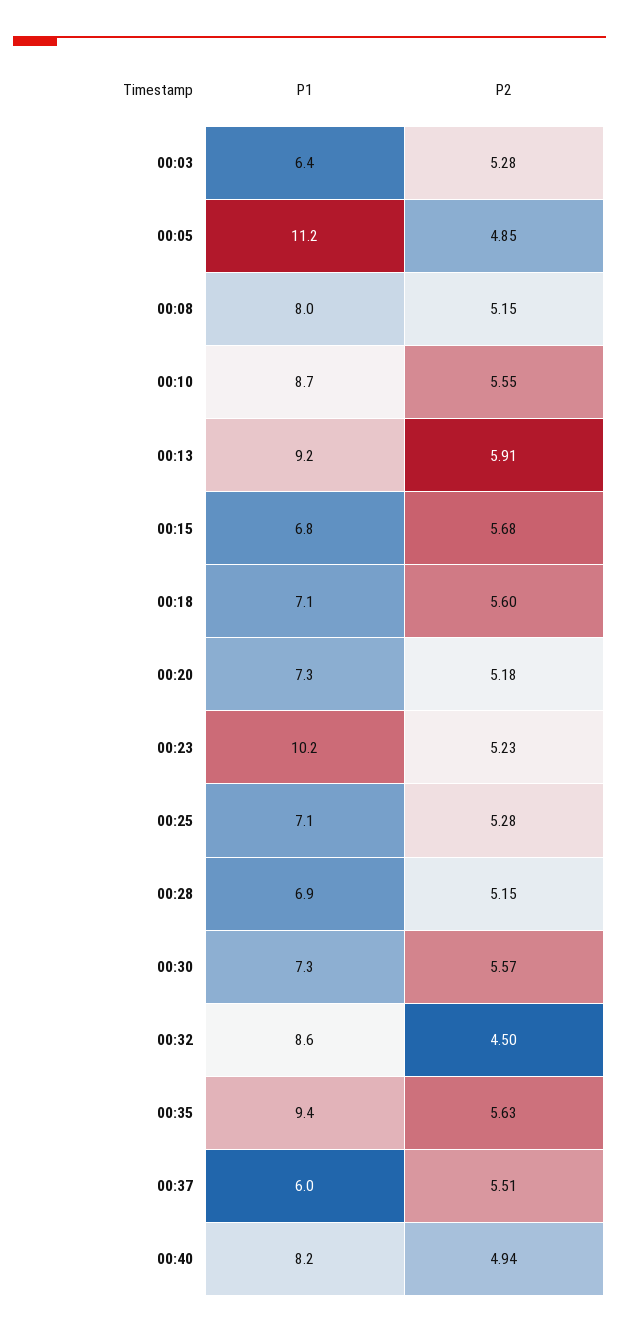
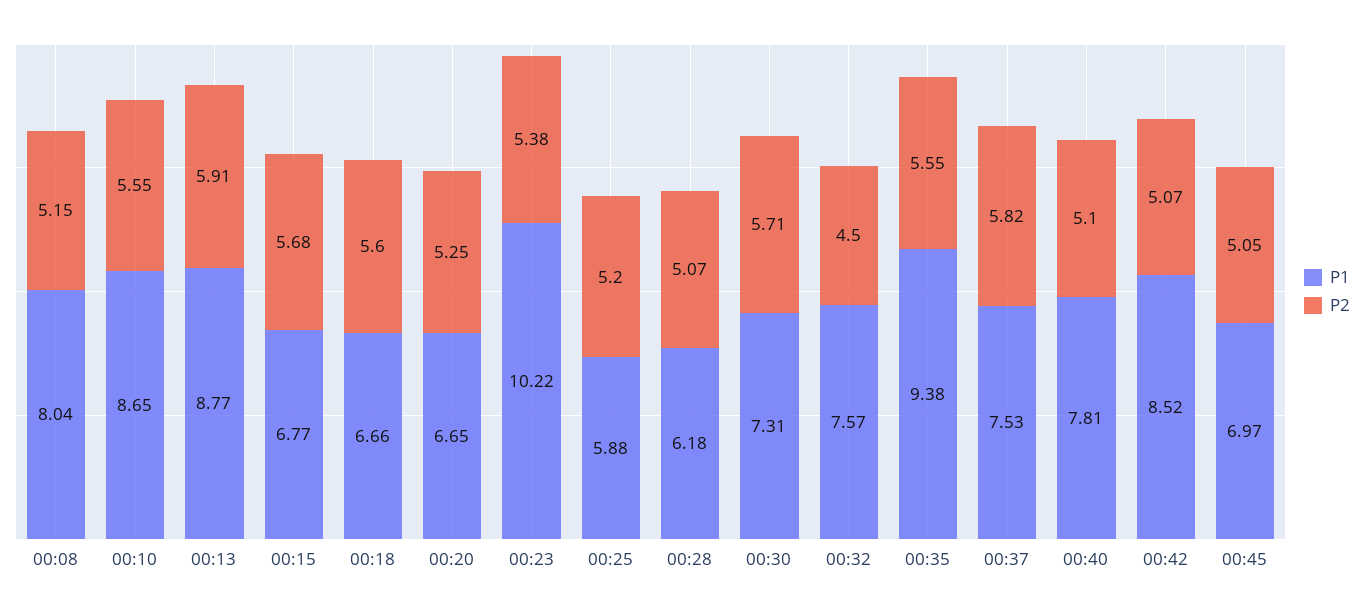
P1, 00:03: 6.4 -> none
P2, 00:03: 5.28 -> none
P1, 00:05: 11.2 -> none
P2, 00:05: 4.85 -> none
P1, 00:13: 9.2 -> 8.77
P1, 00:18: 7.1 -> 6.66
P1, 00:20: 7.3 -> 6.65
P2, 00:20: 5.18 -> 5.25
P2, 00:23: 5.23 -> 5.38
P1, 00:25: 7.1 -> 5.88
P2, 00:25: 5.28 -> 5.2
P1, 00:28: 6.9 -> 6.18
P2, 00:28: 5.15 -> 5.07
P2, 00:30: 5.57 -> 5.71
P1, 00:32: 8.6 -> 7.57
P2, 00:35: 5.63 -> 5.55
P1, 00:37: 6 -> 7.53
P2, 00:37: 5.51 -> 5.82
P1, 00:40: 8.2 -> 7.81
P2, 00:40: 4.94 -> 5.1
P1, 00:42: none -> 8.52
P2, 00:42: none -> 5.07
P1, 00:45: none -> 6.97
P2, 00:45: none -> 5.05

